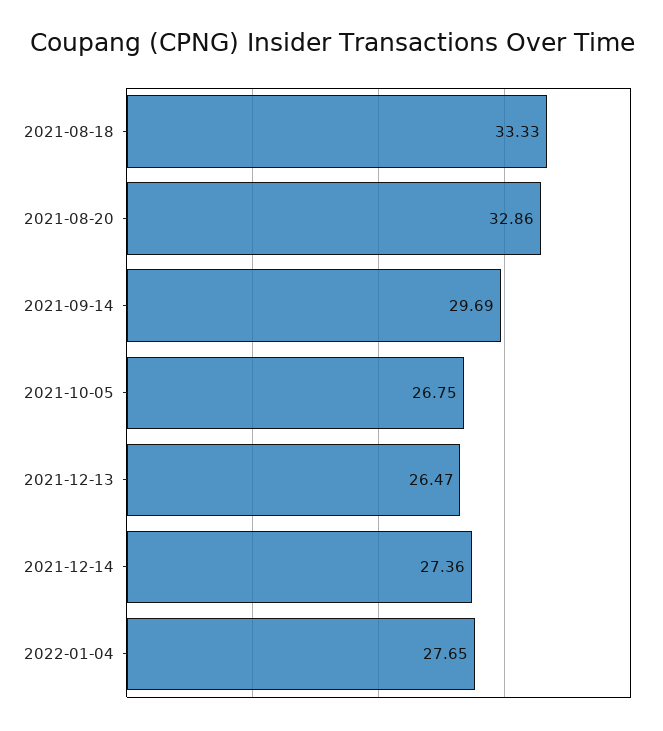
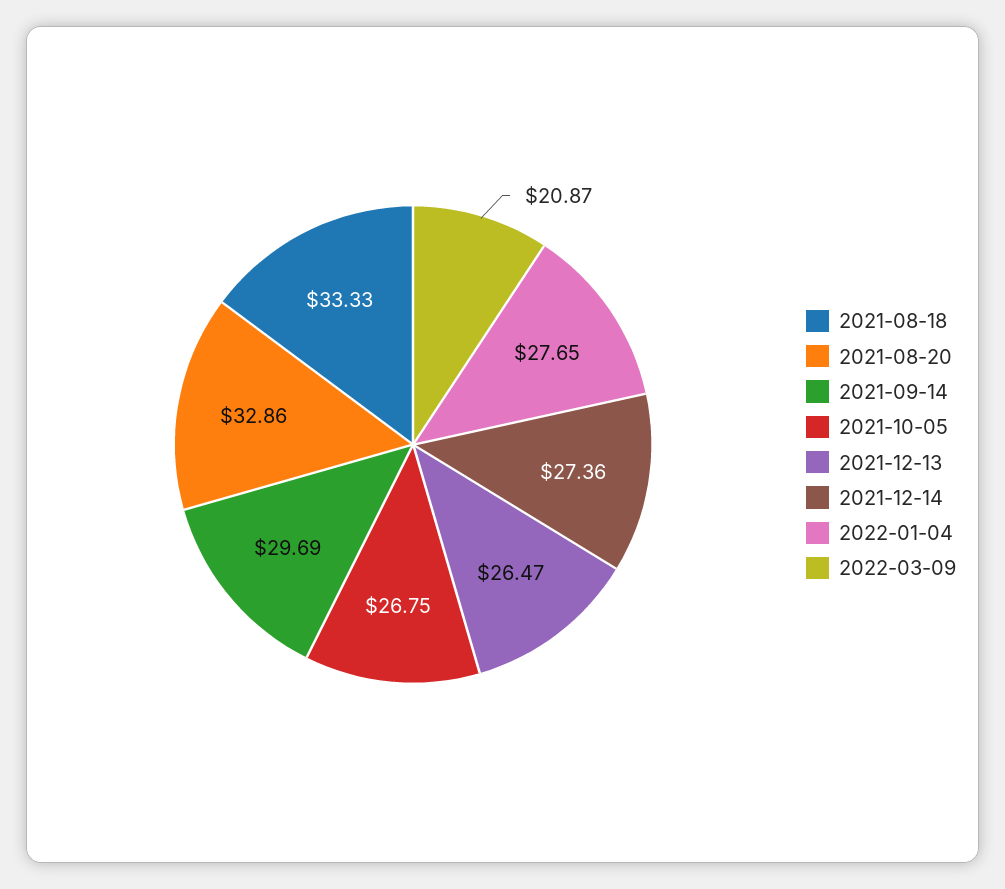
2022-03-09: none -> 20.87

